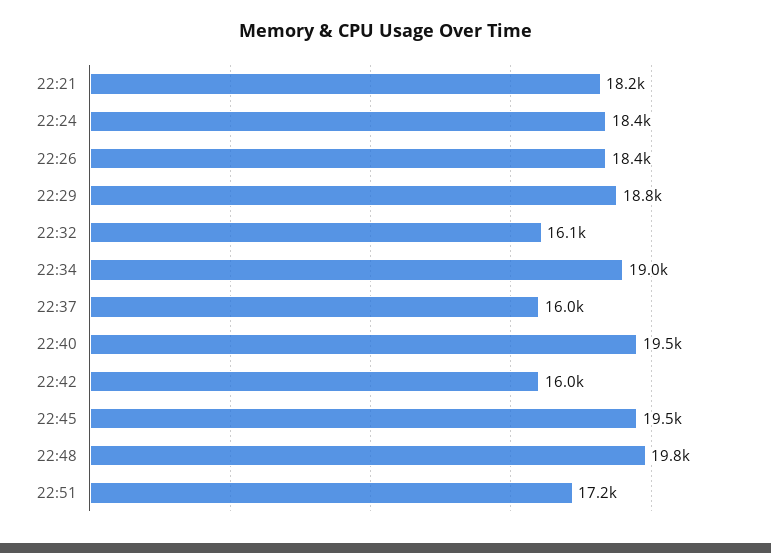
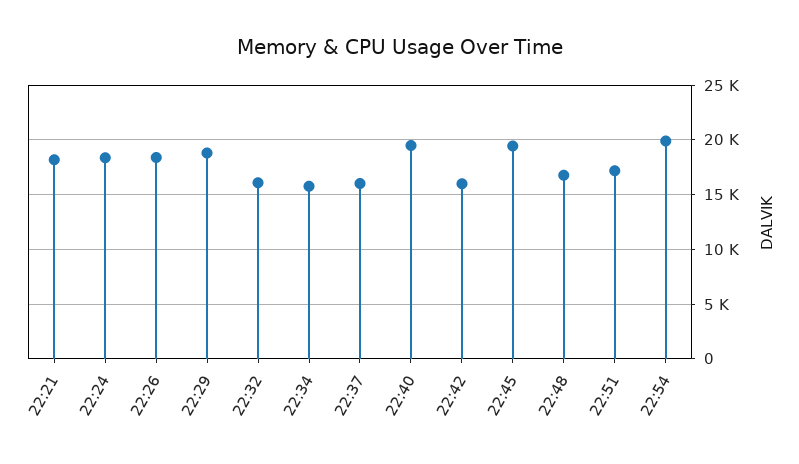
22:34: 19000 -> 16000
22:48: 19800 -> 17000
22:54: none -> 20000

